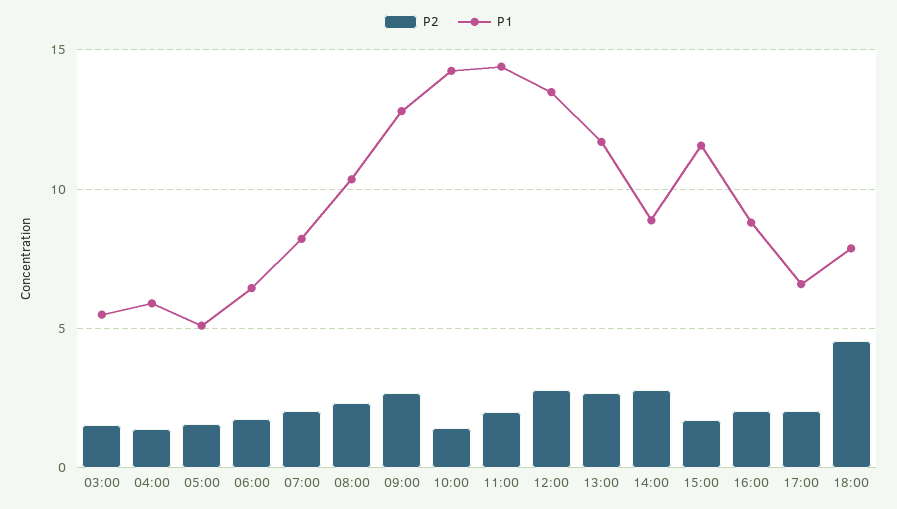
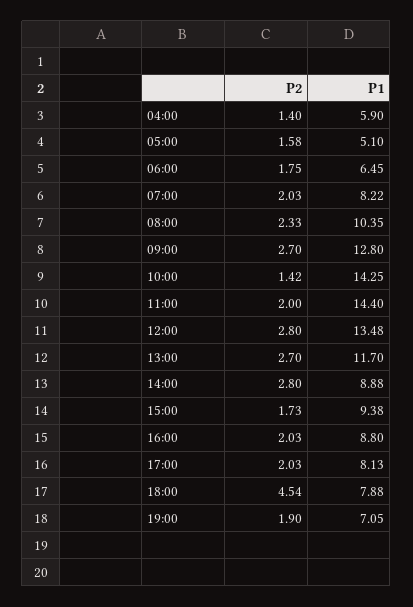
P2, 03:00: 1.5 -> none
P1, 03:00: 5.5 -> none
P1, 15:00: 11.5 -> 9.38
P1, 17:00: 6.5 -> 8.13
P2, 19:00: none -> 1.9
P1, 19:00: none -> 7.05

